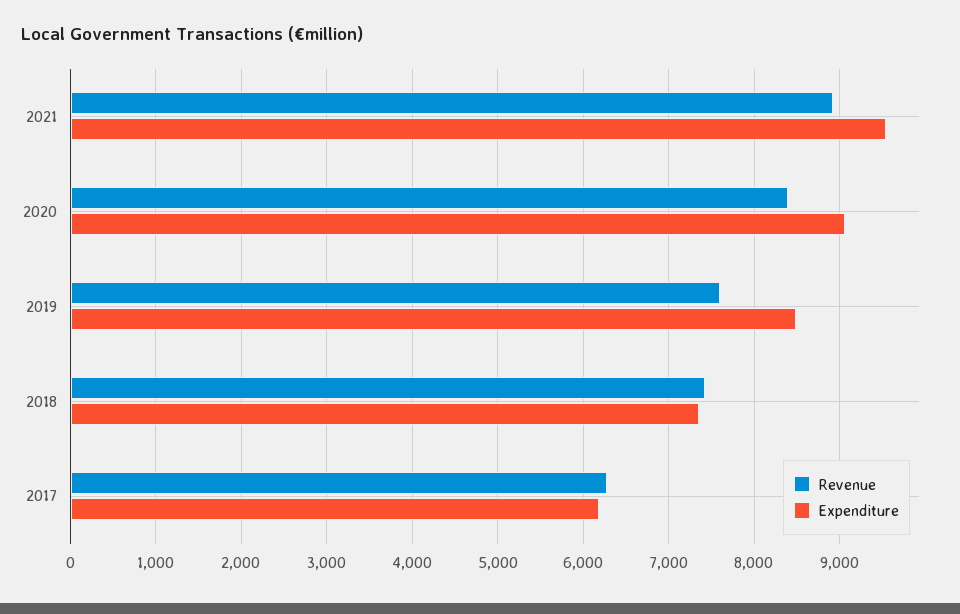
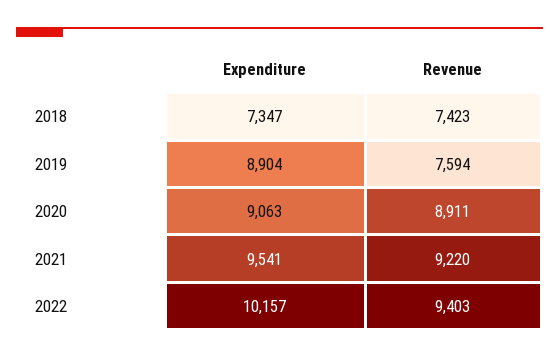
Revenue, 2021: 8900 -> 9220
Revenue, 2020: 8400 -> 8911
Expenditure, 2019: 8500 -> 8904
Revenue, 2017: 6300 -> none
Expenditure, 2017: 6200 -> none
Expenditure, 2022: none -> 10157
Revenue, 2022: none -> 9403

